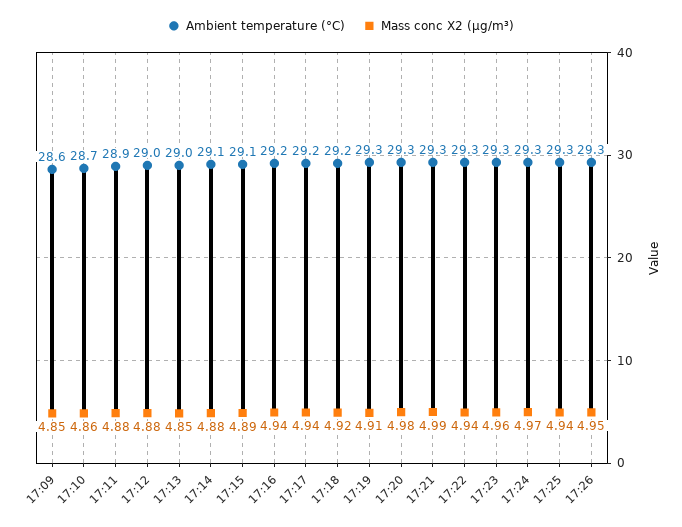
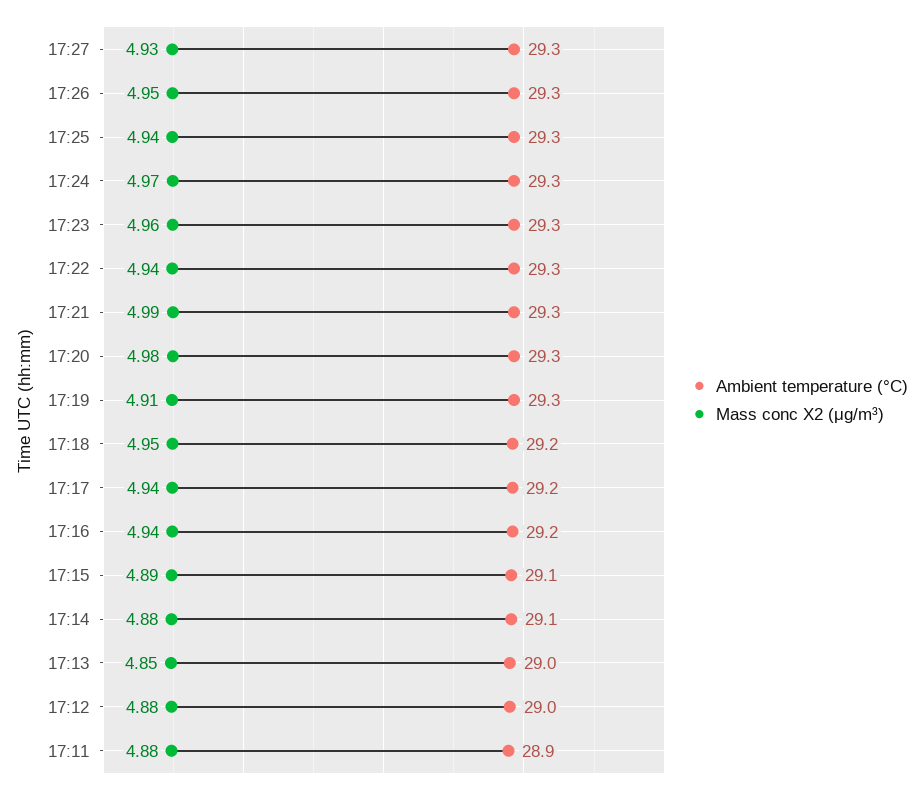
Ambient temperature (°C), 17:09: 28.6 -> none
Mass conc X2 (μg/m³), 17:09: 4.85 -> none
Ambient temperature (°C), 17:10: 28.7 -> none
Mass conc X2 (μg/m³), 17:10: 4.86 -> none
Mass conc X2 (μg/m³), 17:18: 4.92 -> 4.95
Ambient temperature (°C), 17:27: none -> 29.3
Mass conc X2 (μg/m³), 17:27: none -> 4.93

